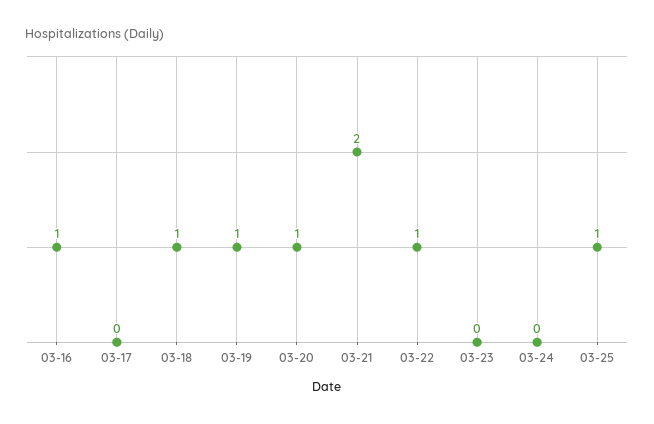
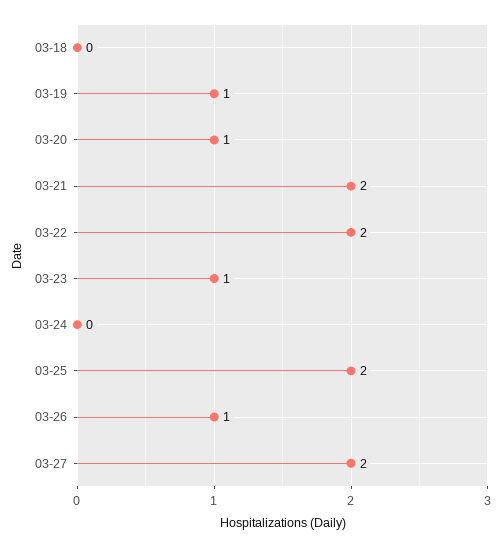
03-16: 1 -> none
03-17: 0 -> none
03-18: 1 -> 0
03-22: 1 -> 2
03-23: 0 -> 1
03-25: 1 -> 2
03-26: none -> 1
03-27: none -> 2

